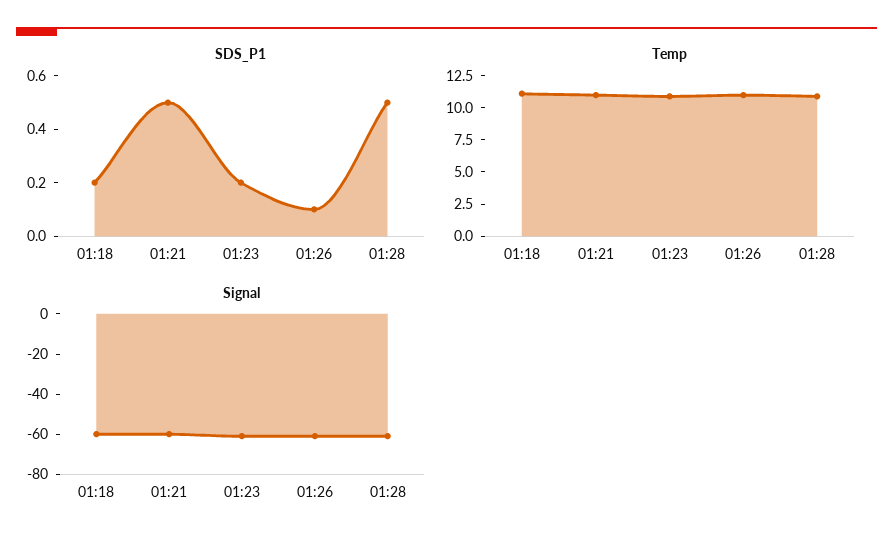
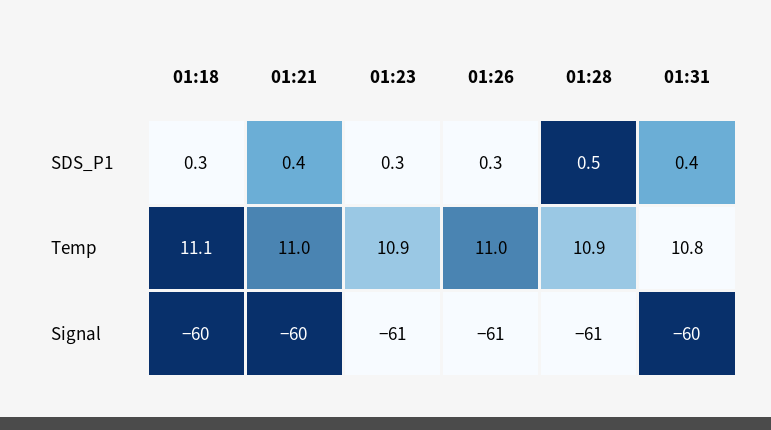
SDS_P1, 01:18: 0.2 -> 0.3
SDS_P1, 01:21: 0.5 -> 0.4
SDS_P1, 01:23: 0.2 -> 0.3
SDS_P1, 01:26: 0.1 -> 0.3
SDS_P1, 01:31: none -> 0.4
Temp, 01:31: none -> 10.8
Signal, 01:31: none -> -60

